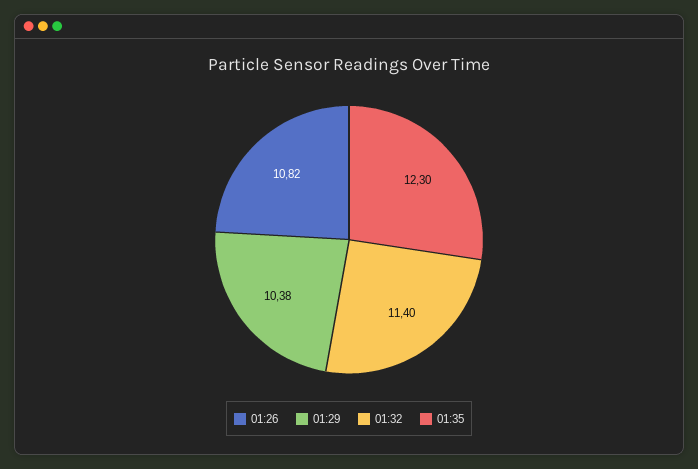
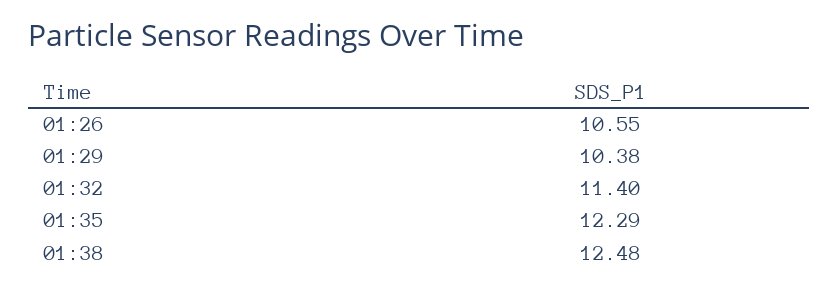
01:26: 10.82 -> 10.55
01:35: 12.3 -> 12.29
01:38: none -> 12.48

